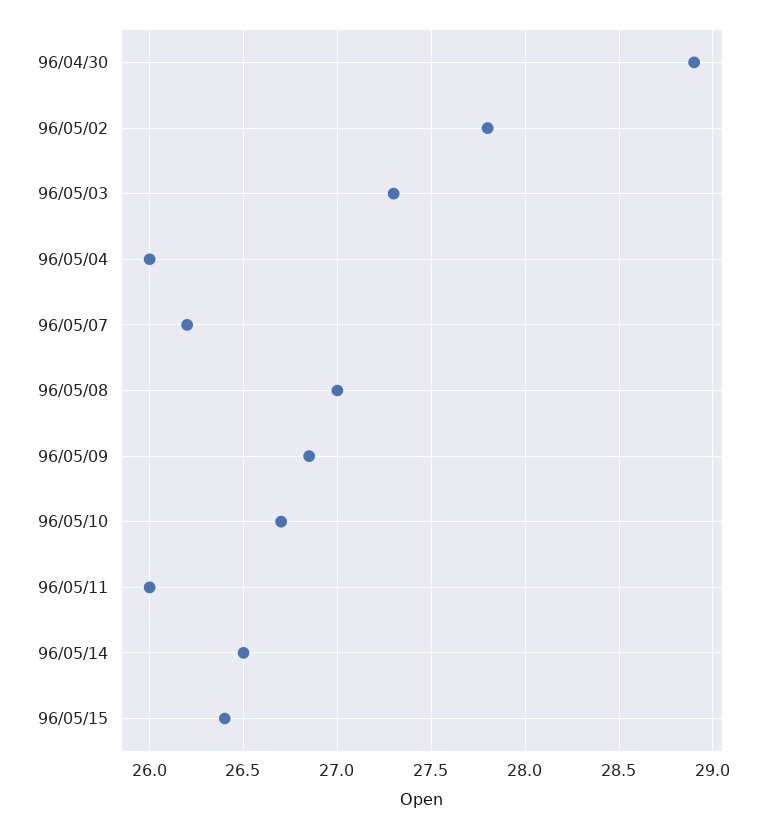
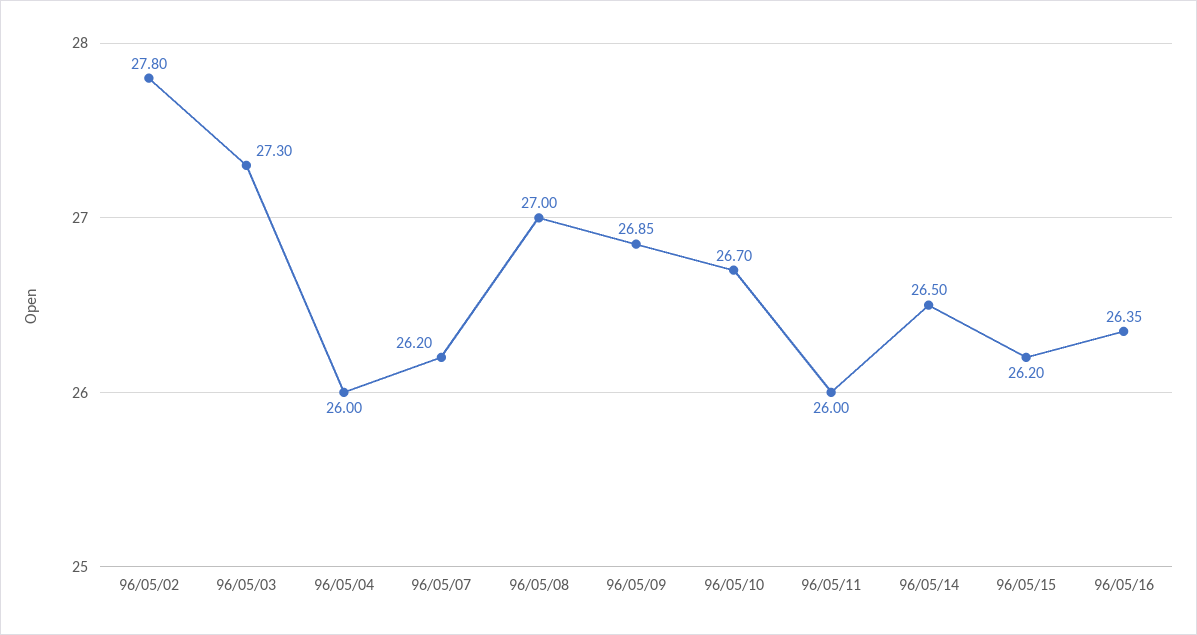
96/04/30: 28.9 -> none
96/05/15: 26.4 -> 26.2
96/05/16: none -> 26.35

